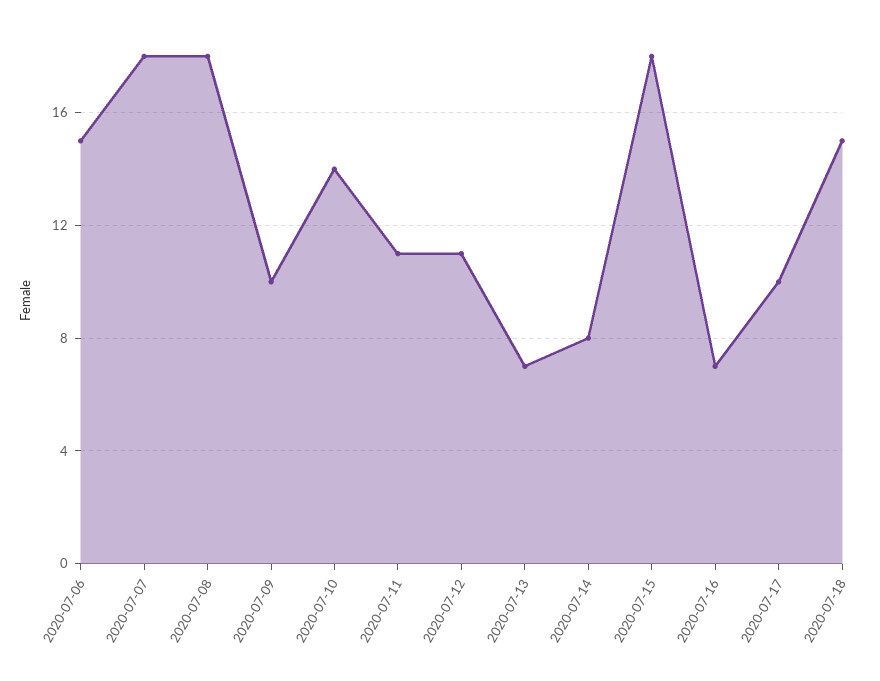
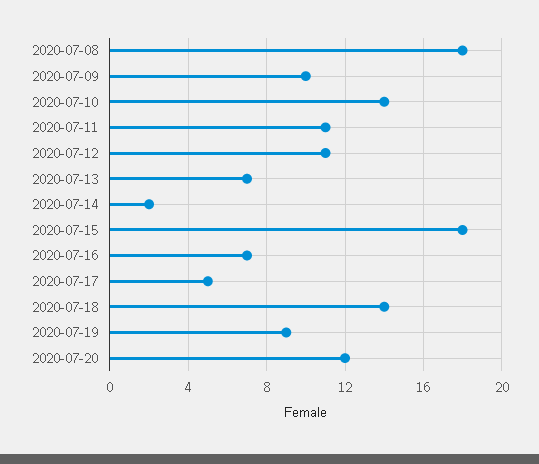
2020-07-06: 15 -> none
2020-07-07: 18 -> none
2020-07-14: 8 -> 2
2020-07-17: 10 -> 5
2020-07-18: 15 -> 14
2020-07-19: none -> 9
2020-07-20: none -> 12

